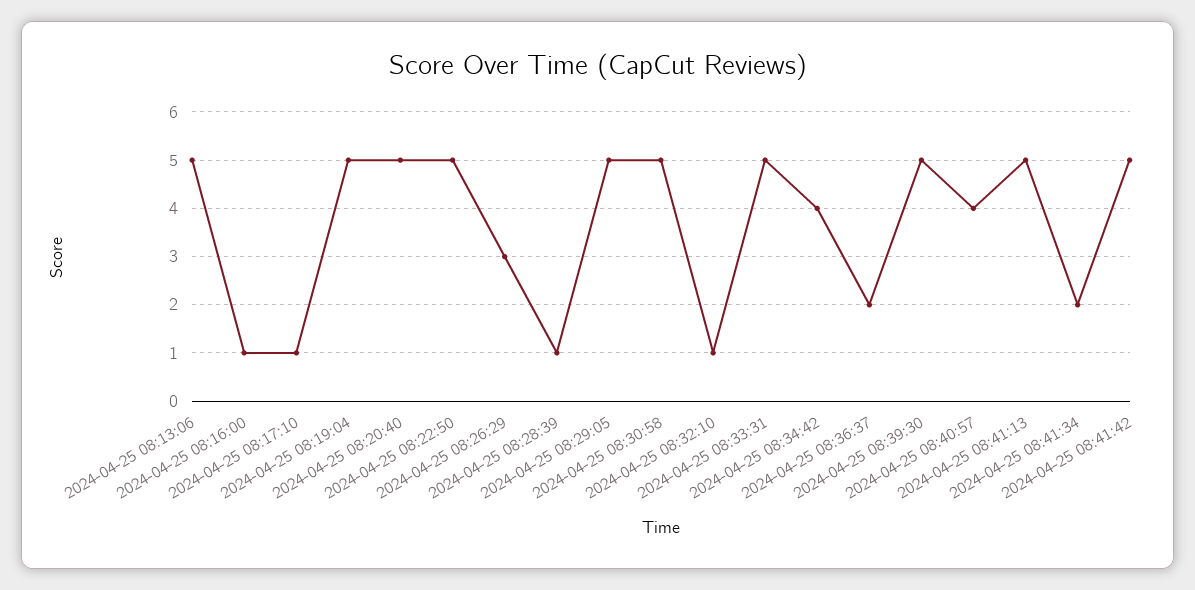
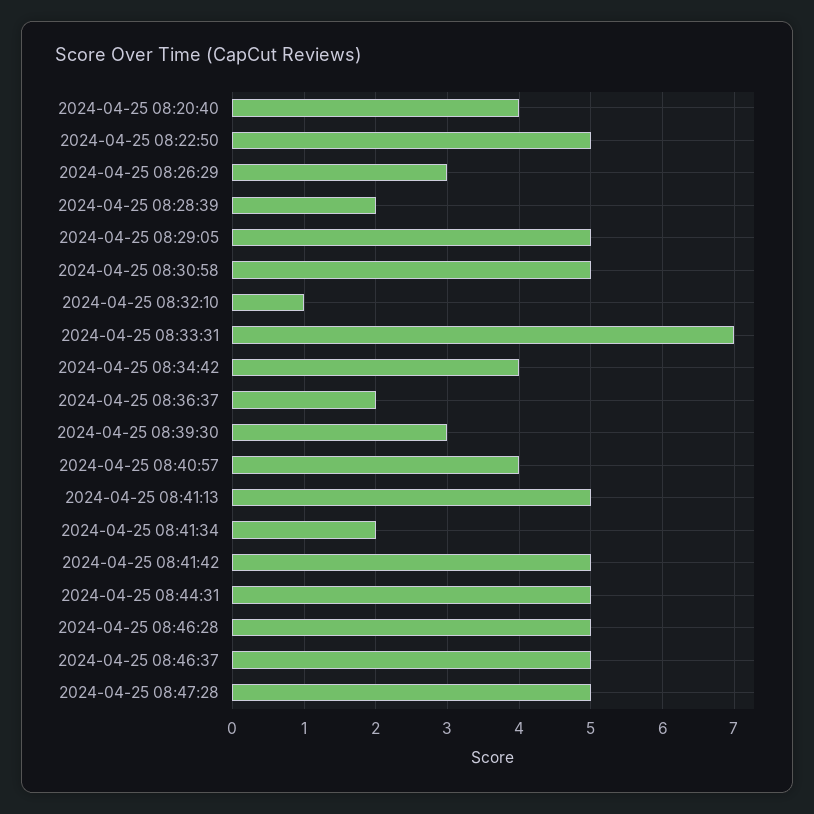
2024-04-25 08:13:06: 5 -> none
2024-04-25 08:16:00: 1 -> none
2024-04-25 08:17:10: 1 -> none
2024-04-25 08:19:04: 5 -> none
2024-04-25 08:20:40: 5 -> 4
2024-04-25 08:28:39: 1 -> 2
2024-04-25 08:33:31: 5 -> 7
2024-04-25 08:39:30: 5 -> 3
2024-04-25 08:44:31: none -> 5
2024-04-25 08:46:28: none -> 5
2024-04-25 08:46:37: none -> 5
2024-04-25 08:47:28: none -> 5

